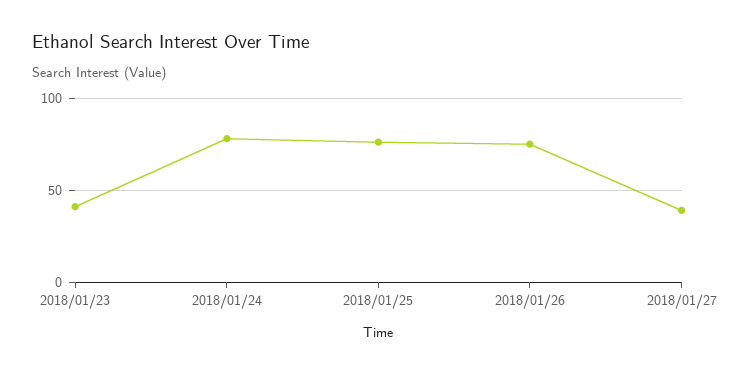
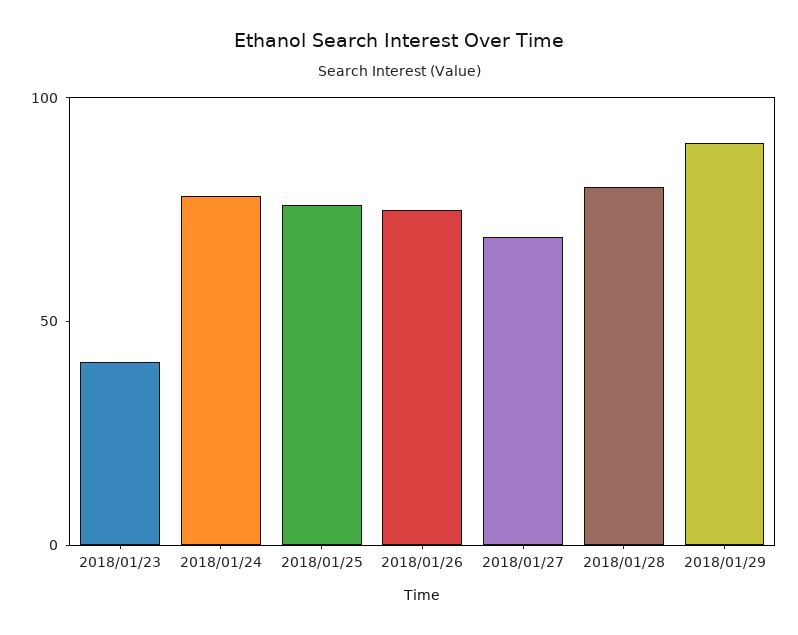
2018/01/27: 40 -> 70
2018/01/28: none -> 80
2018/01/29: none -> 90

